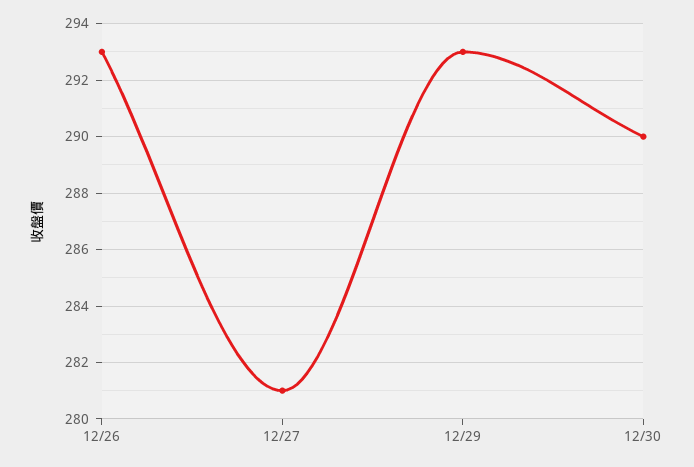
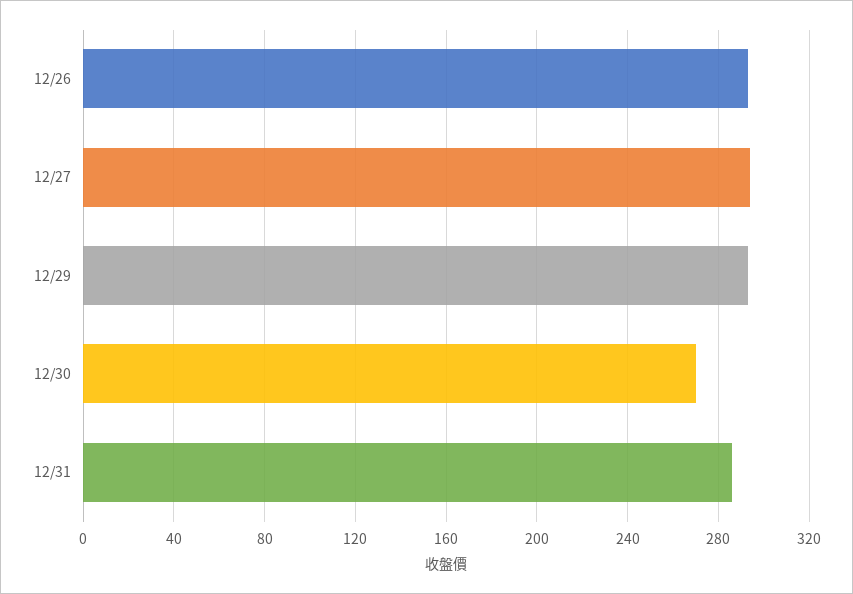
12/27: 281 -> 295
12/30: 290 -> 270
12/31: none -> 285

